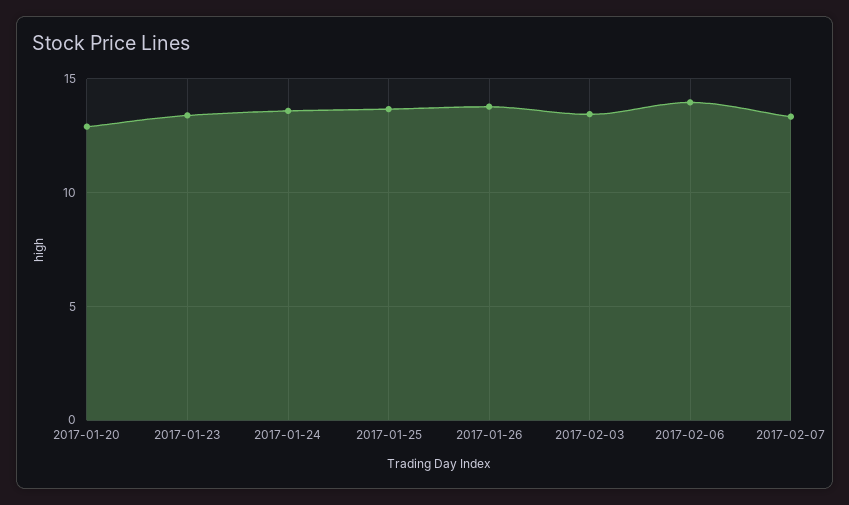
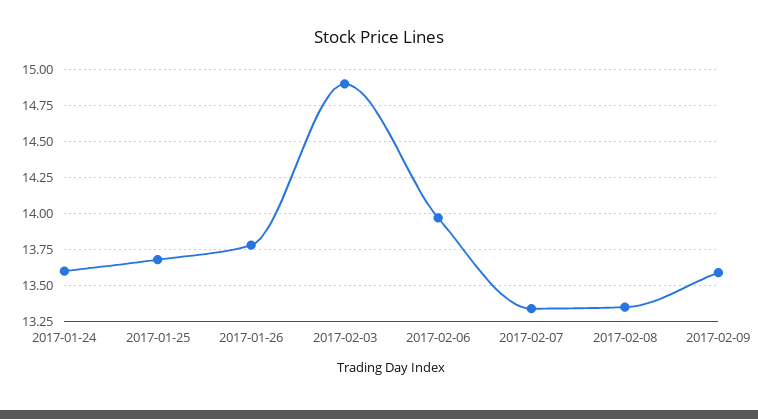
2017-01-20: 13 -> none
2017-01-23: 13.5 -> none
2017-02-03: 13.5 -> 14.9
2017-02-08: none -> 13.35
2017-02-09: none -> 13.6

